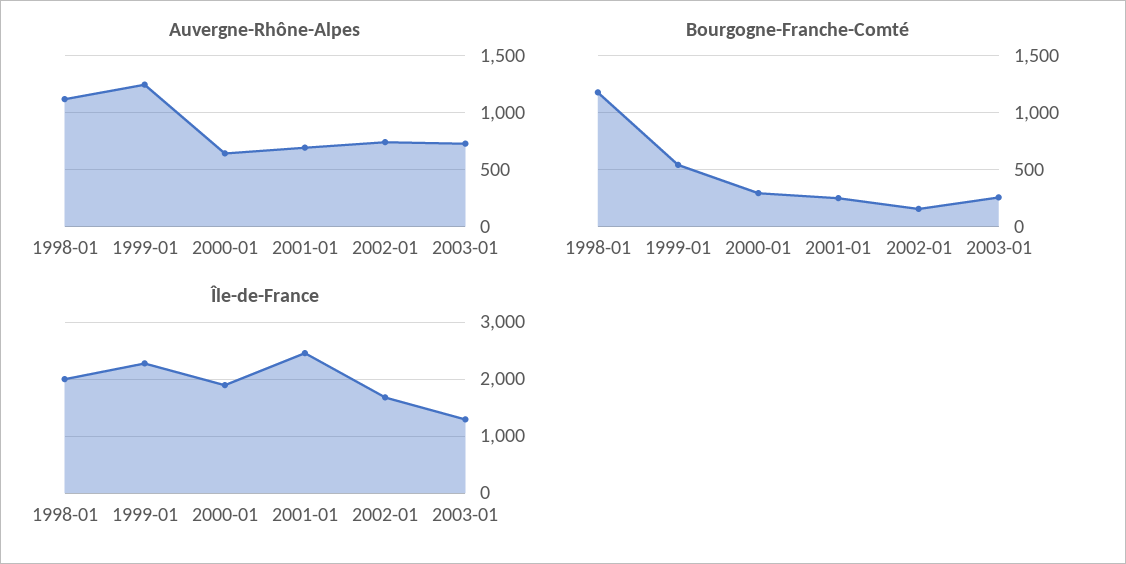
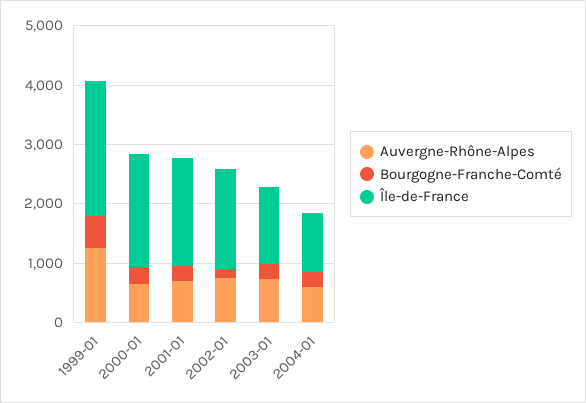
Auvergne-Rhône-Alpes, 1998-01: 1100 -> none
Bourgogne-Franche-Comté, 1998-01: 1200 -> none
Île-de-France, 1998-01: 2000 -> none
Île-de-France, 2001-01: 2400 -> 1800
Auvergne-Rhône-Alpes, 2004-01: none -> 600
Bourgogne-Franche-Comté, 2004-01: none -> 200
Île-de-France, 2004-01: none -> 1000

